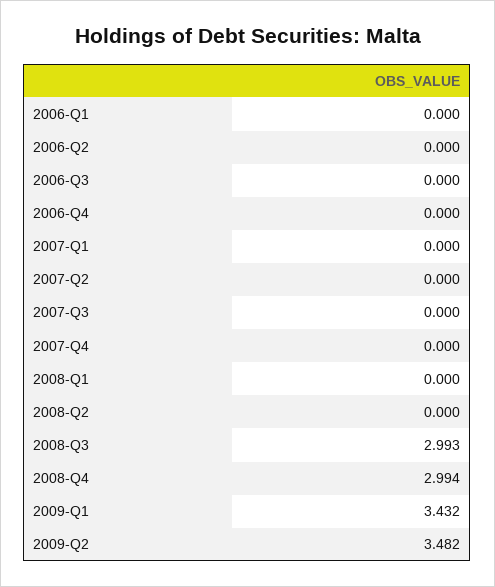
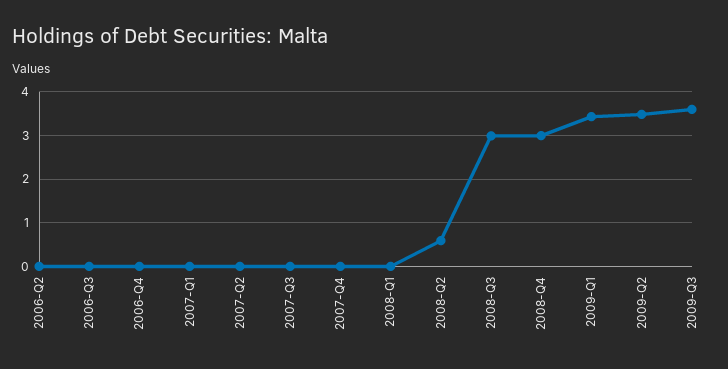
2006-Q1: 0 -> none
2008-Q2: 0 -> 0.6
2009-Q3: none -> 3.6

